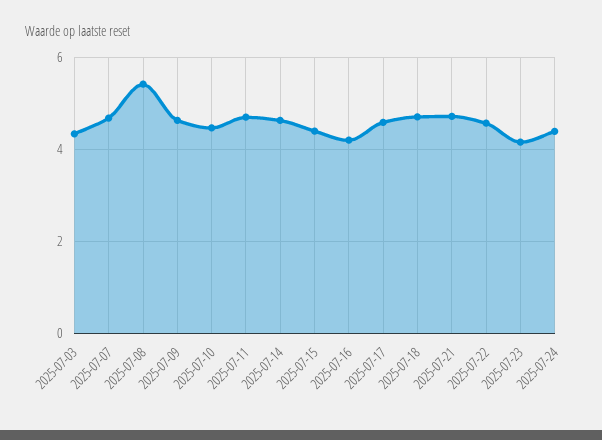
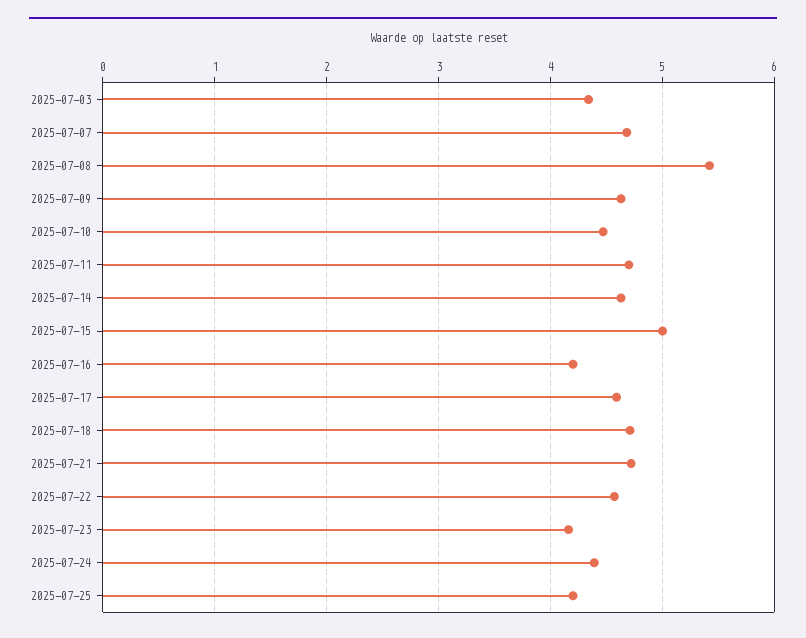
2025-07-15: 4.4 -> 5
2025-07-25: none -> 4.2

